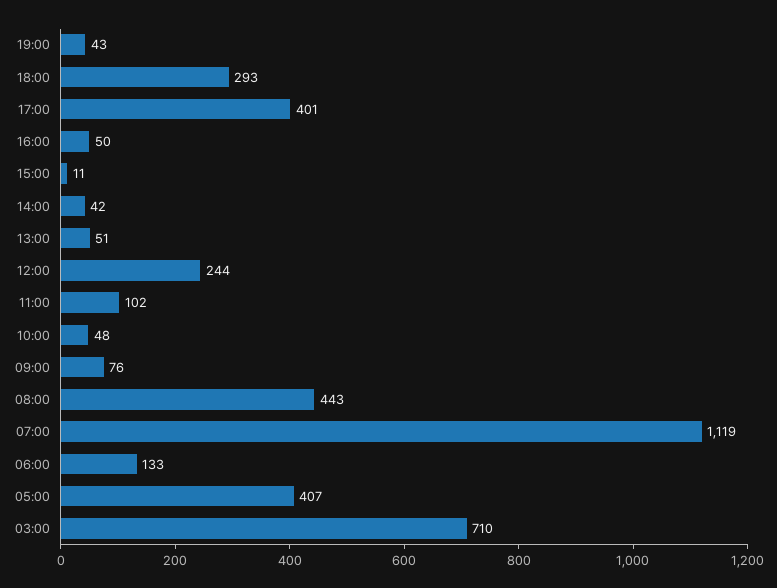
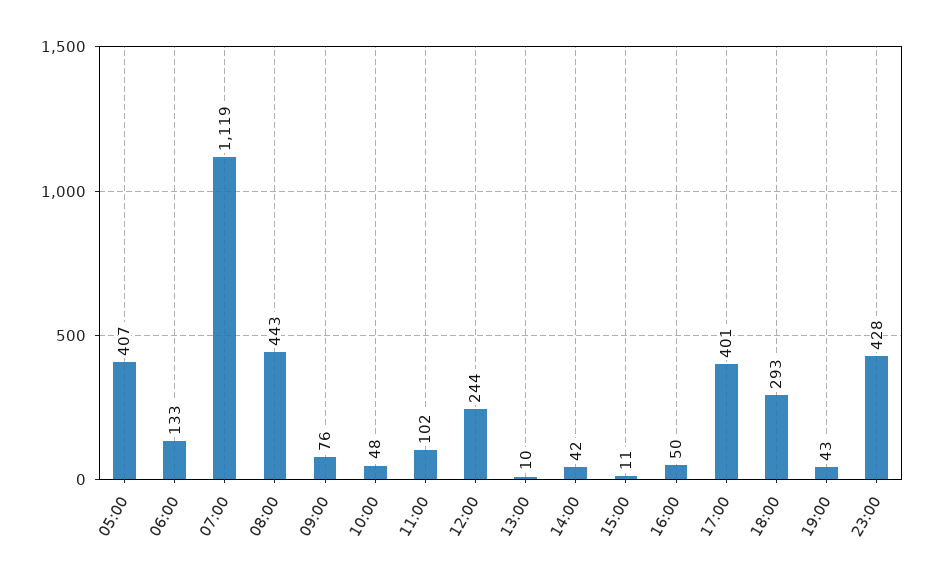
13:00: 51 -> 10
03:00: 710 -> none
23:00: none -> 428

